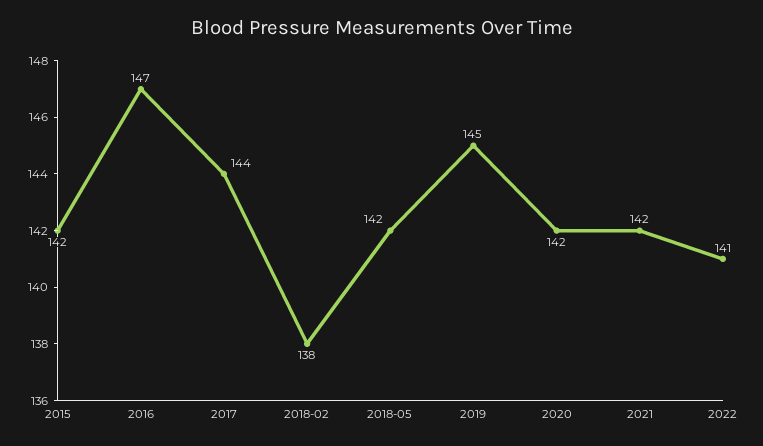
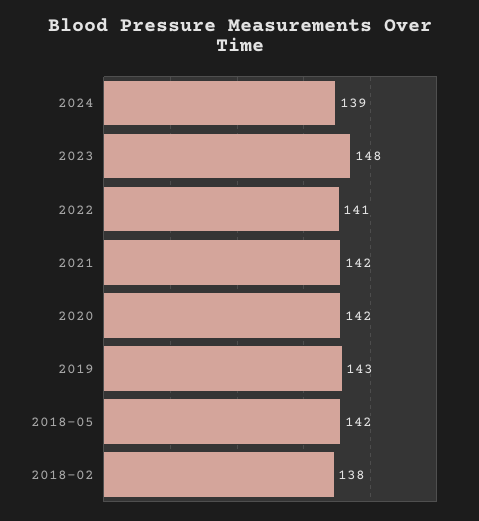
2015: 142 -> none
2016: 147 -> none
2017: 144 -> none
2019: 145 -> 143
2024: none -> 139
2023: none -> 148

